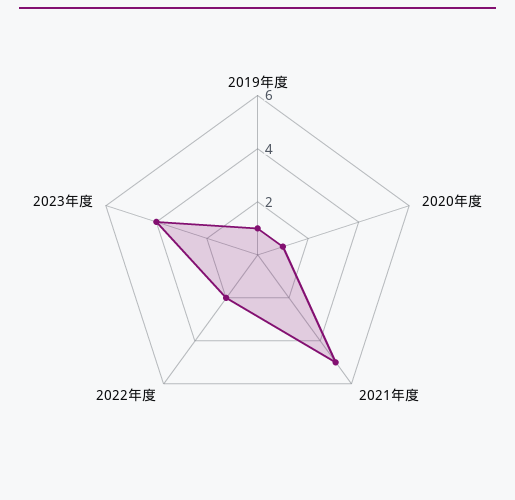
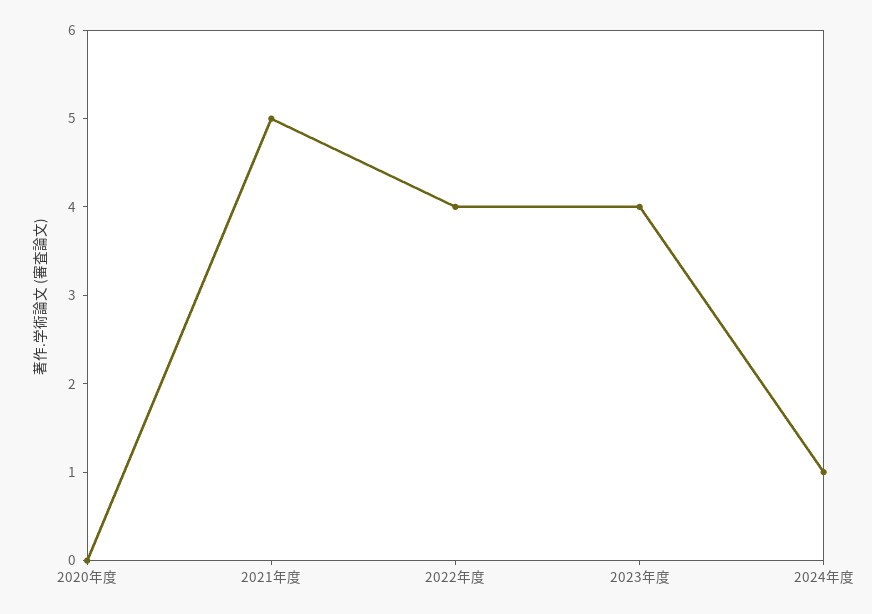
2019年度: 1 -> none
2020年度: 1 -> 0
2022年度: 2 -> 4
2024年度: none -> 1

